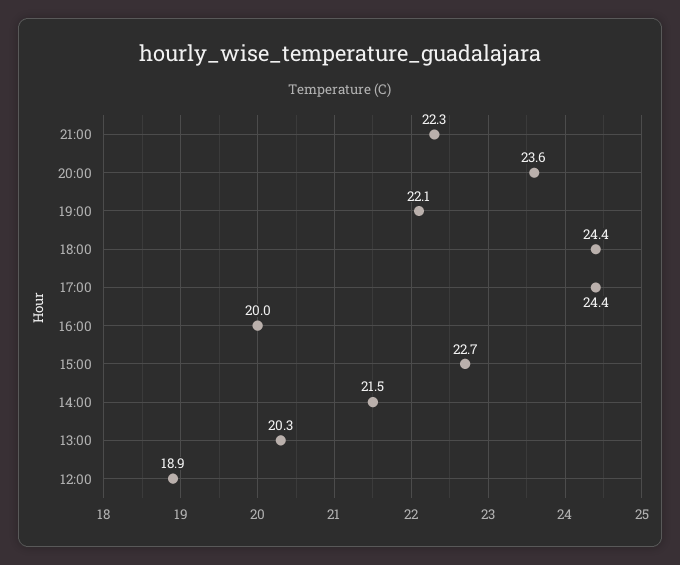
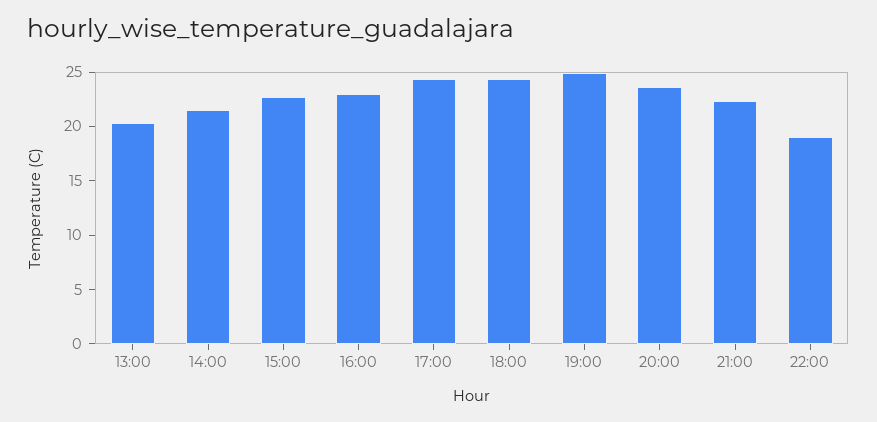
19:00: 22.1 -> 25
16:00: 20 -> 23
12:00: 18.9 -> none
22:00: none -> 19

